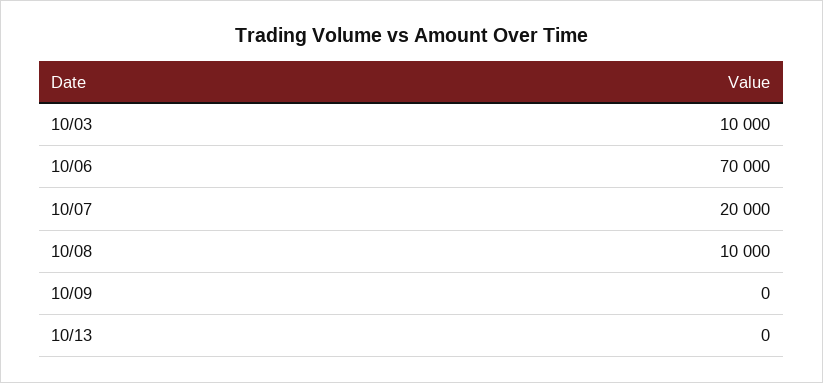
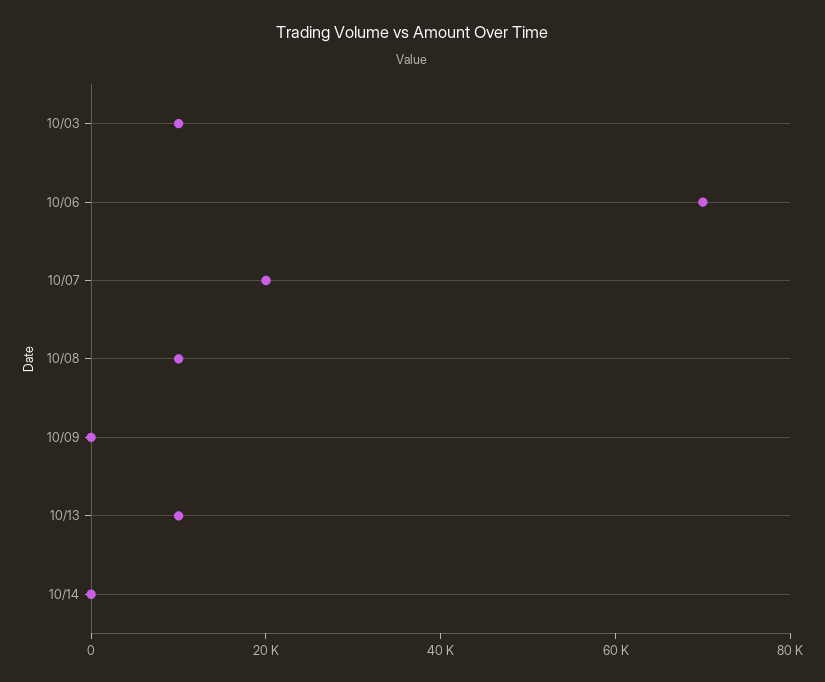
10/13: 0 -> 10000
10/14: none -> 0

